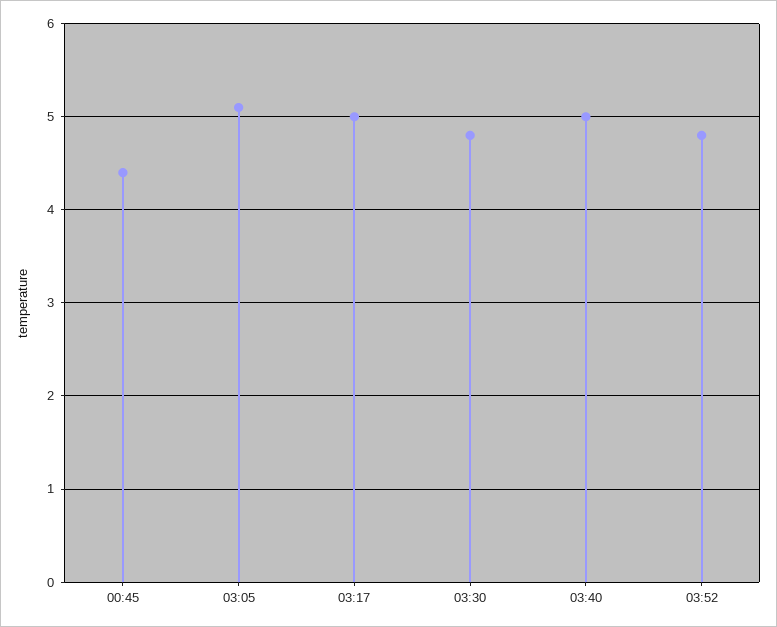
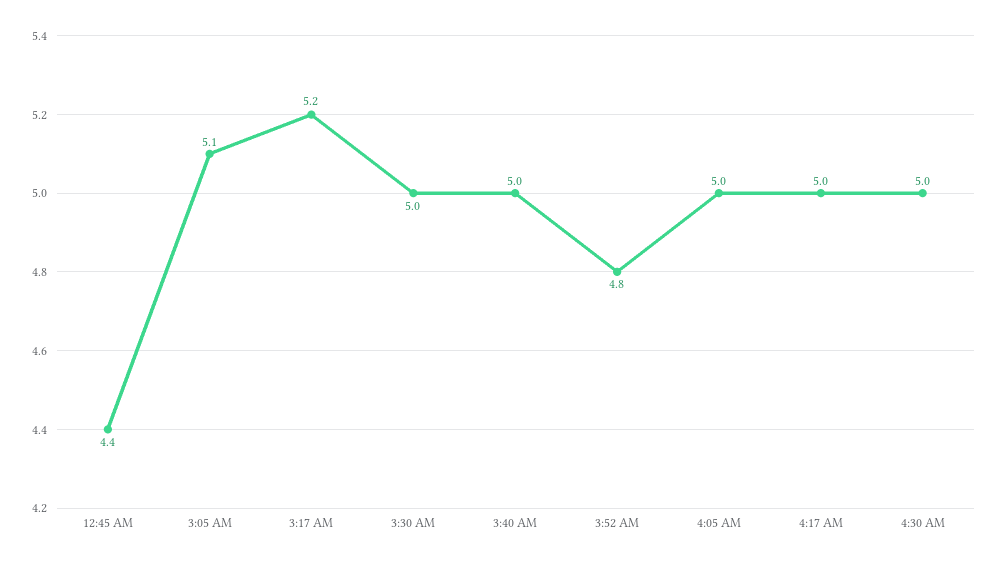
03:17: 5 -> 5.2
03:30: 4.8 -> 5
4:05 AM: none -> 5
4:17 AM: none -> 5
4:30 AM: none -> 5

